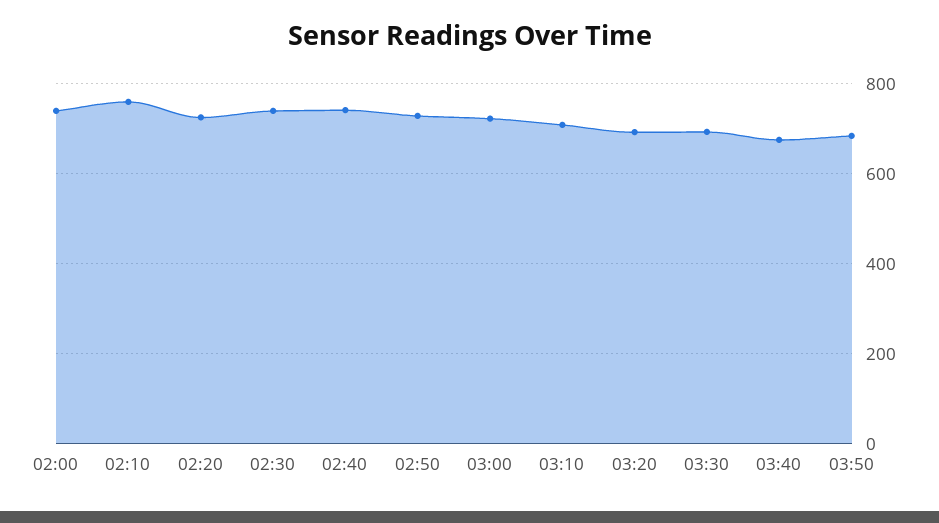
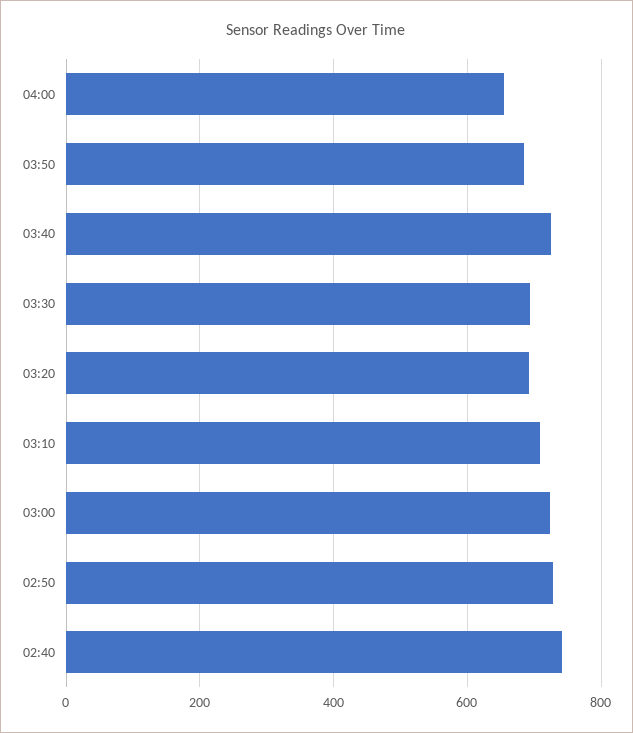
02:00: 740 -> none
02:10: 760 -> none
02:20: 720 -> none
02:30: 740 -> none
03:40: 680 -> 720
04:00: none -> 660

